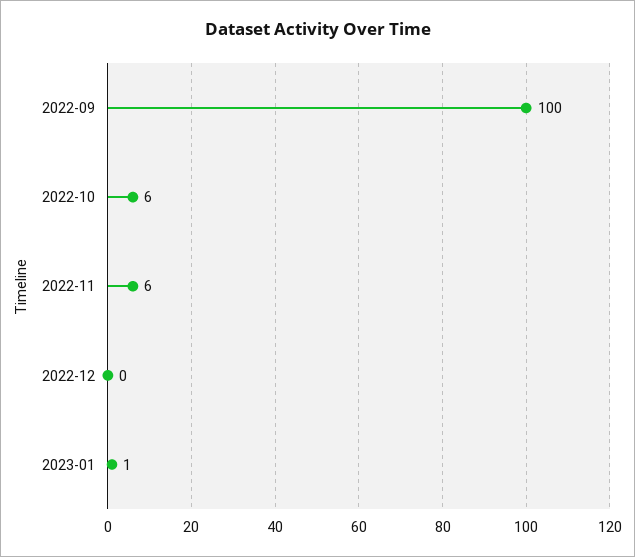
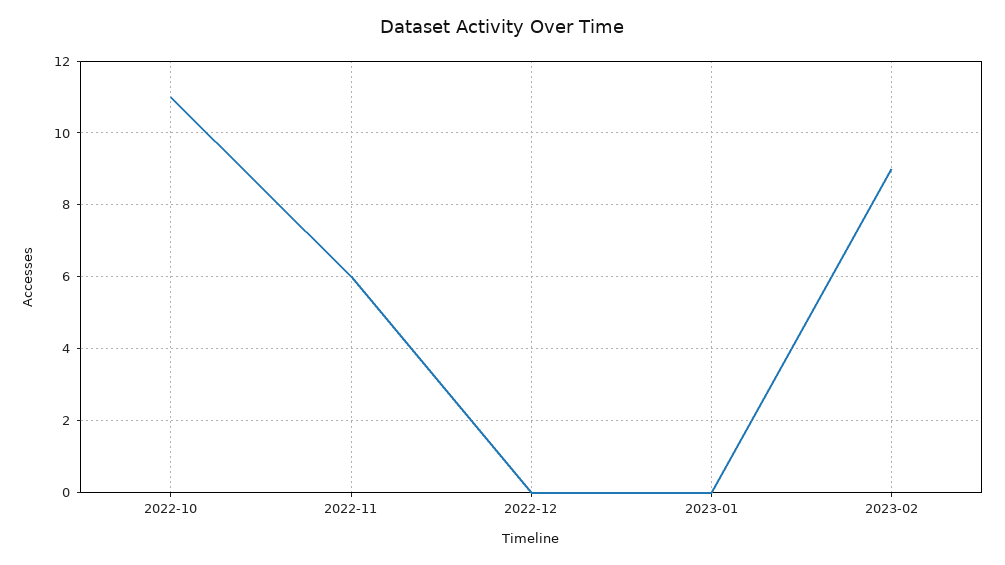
2022-09: 100 -> none
2022-10: 6 -> 11
2023-01: 1 -> 0
2023-02: none -> 9

